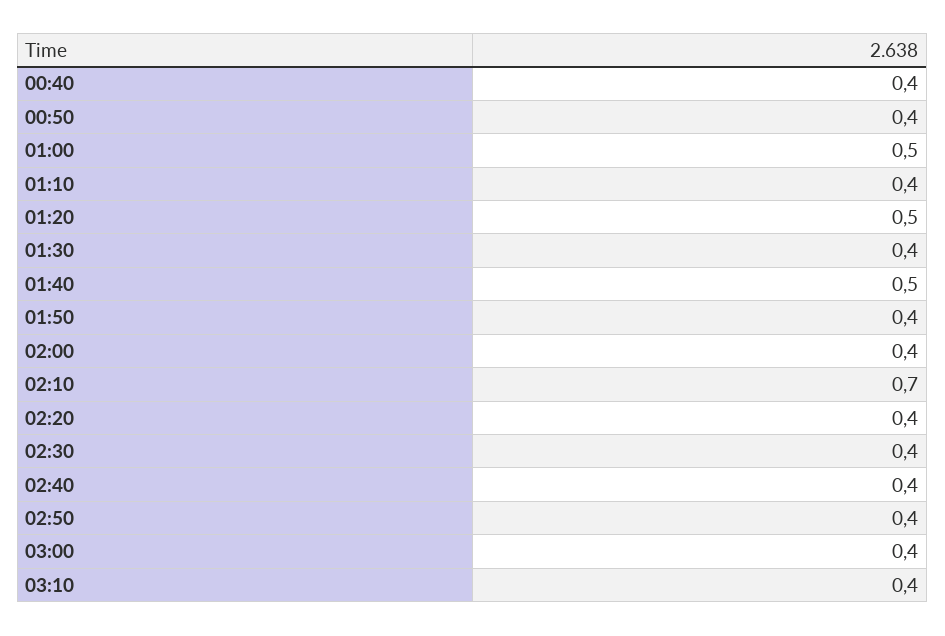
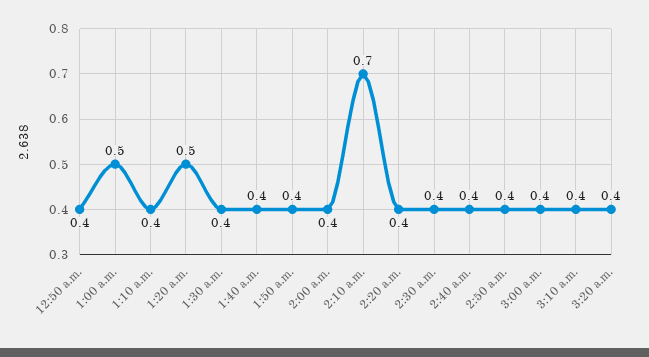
00:40: 0.4 -> none
01:40: 0.5 -> 0.4
3:20 a.m.: none -> 0.4

